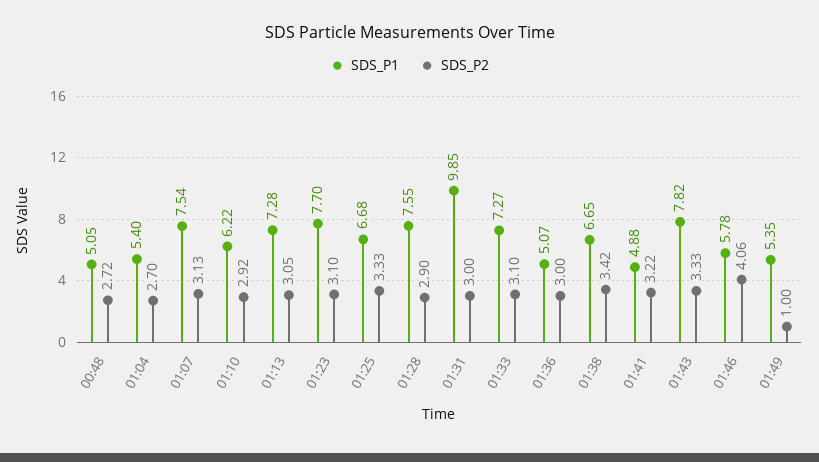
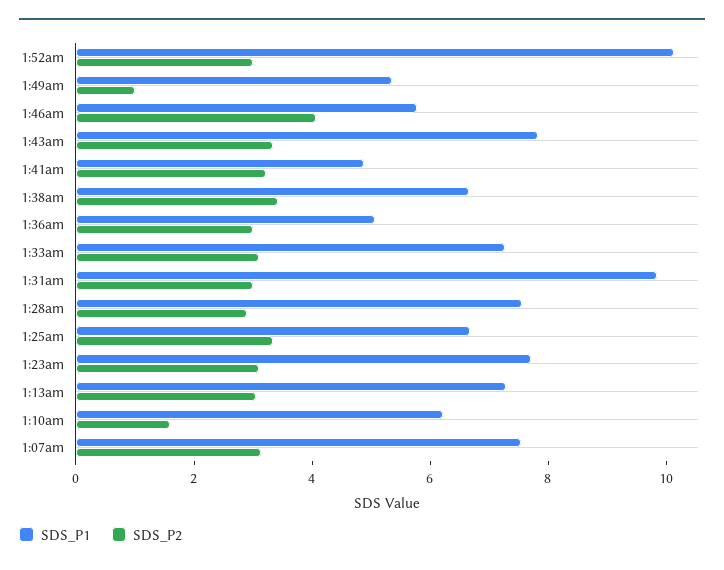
SDS_P1, 00:48: 5.05 -> none
SDS_P2, 00:48: 2.72 -> none
SDS_P1, 01:04: 5.4 -> none
SDS_P2, 01:04: 2.7 -> none
SDS_P2, 01:10: 2.92 -> 1.5
SDS_P1, 1:52am: none -> 10
SDS_P2, 1:52am: none -> 3

